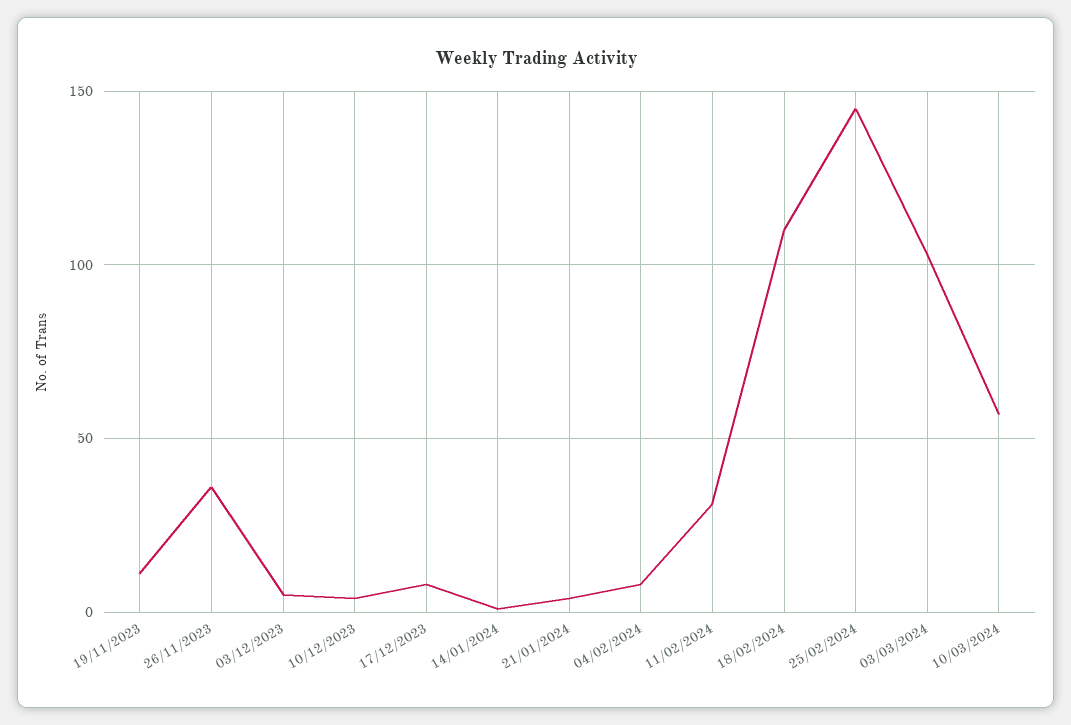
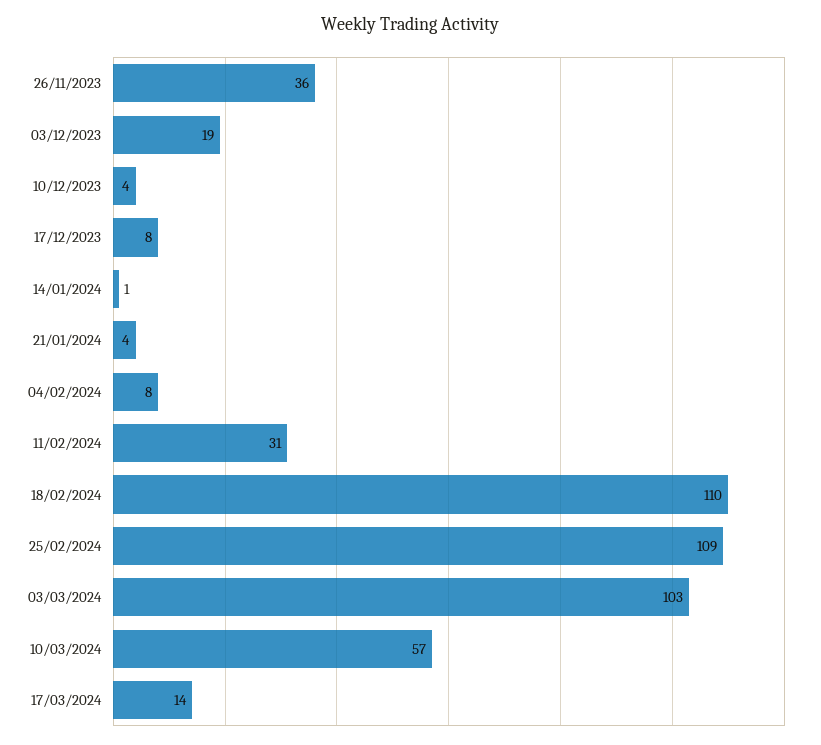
19/11/2023: 10 -> none
03/12/2023: 5 -> 19
25/02/2024: 145 -> 109
17/03/2024: none -> 14

